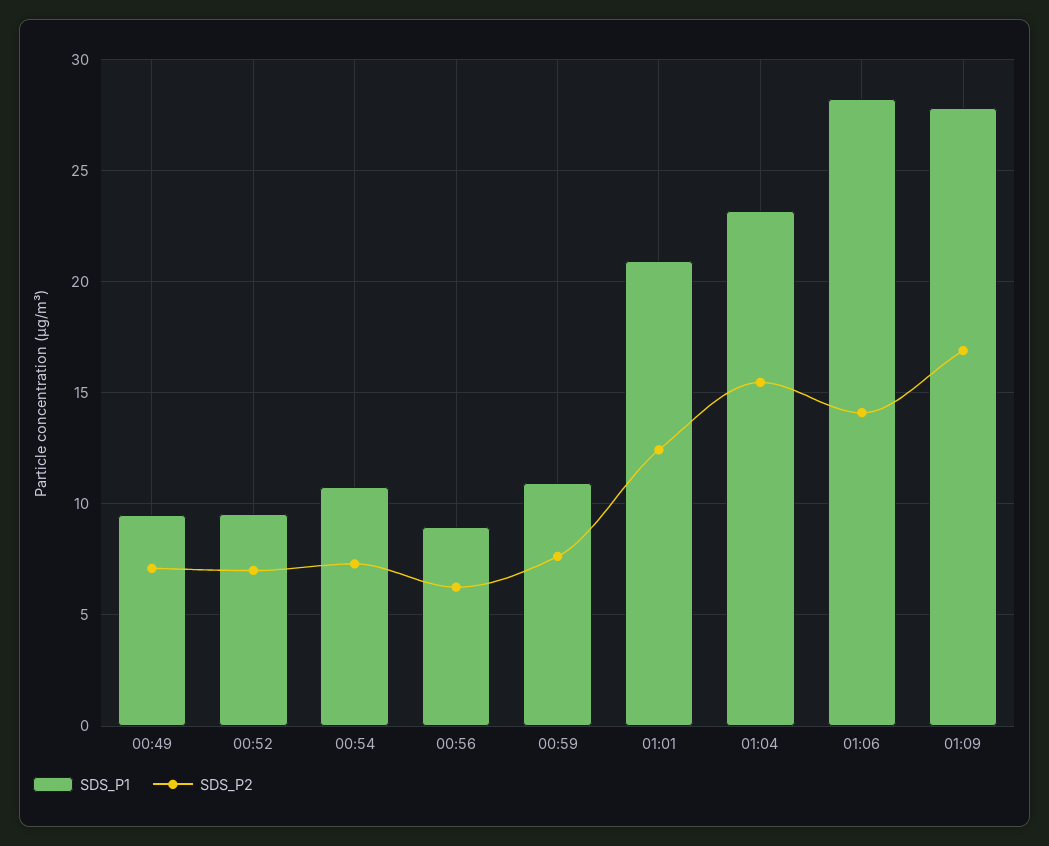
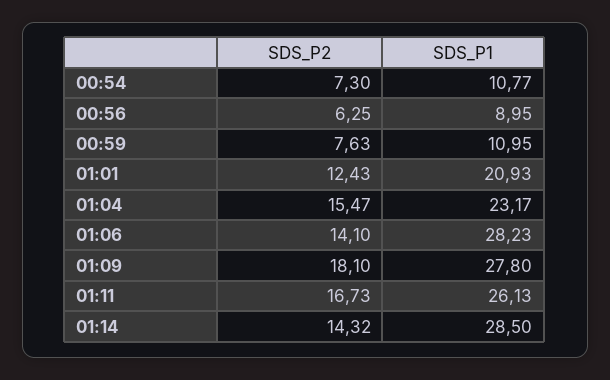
SDS_P1, 00:49: 9.5 -> none
SDS_P2, 00:49: 7 -> none
SDS_P1, 00:52: 9.5 -> none
SDS_P2, 00:52: 7 -> none
SDS_P2, 01:09: 17 -> 18.1
SDS_P2, 01:11: none -> 16.73
SDS_P1, 01:11: none -> 26.13
SDS_P2, 01:14: none -> 14.32
SDS_P1, 01:14: none -> 28.5

